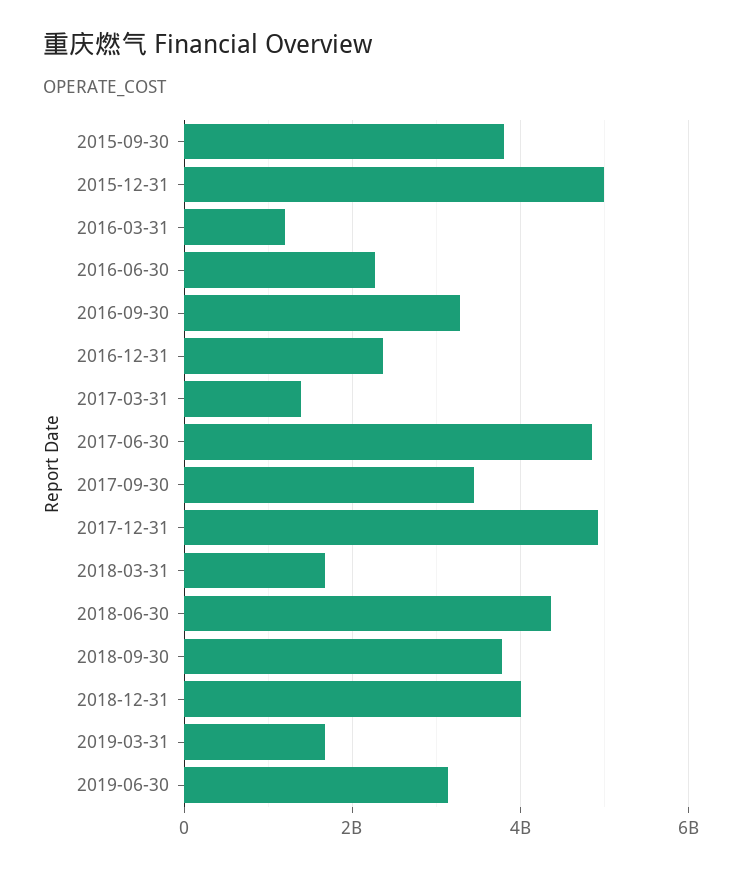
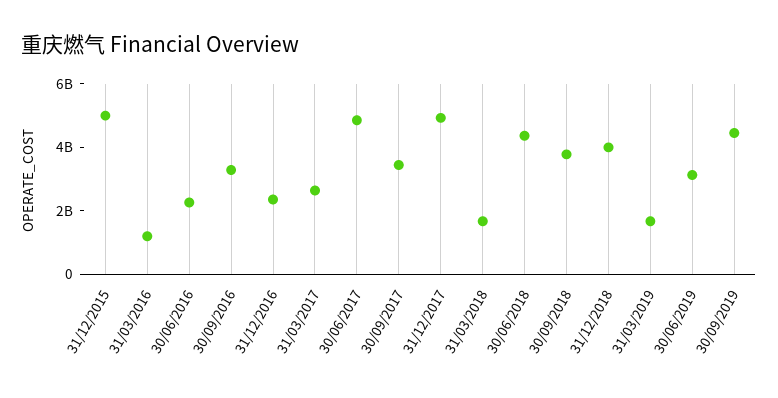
2015-09-30: 3800000000 -> none
2017-03-31: 1400000000 -> 2500000000
30/09/2019: none -> 4500000000

